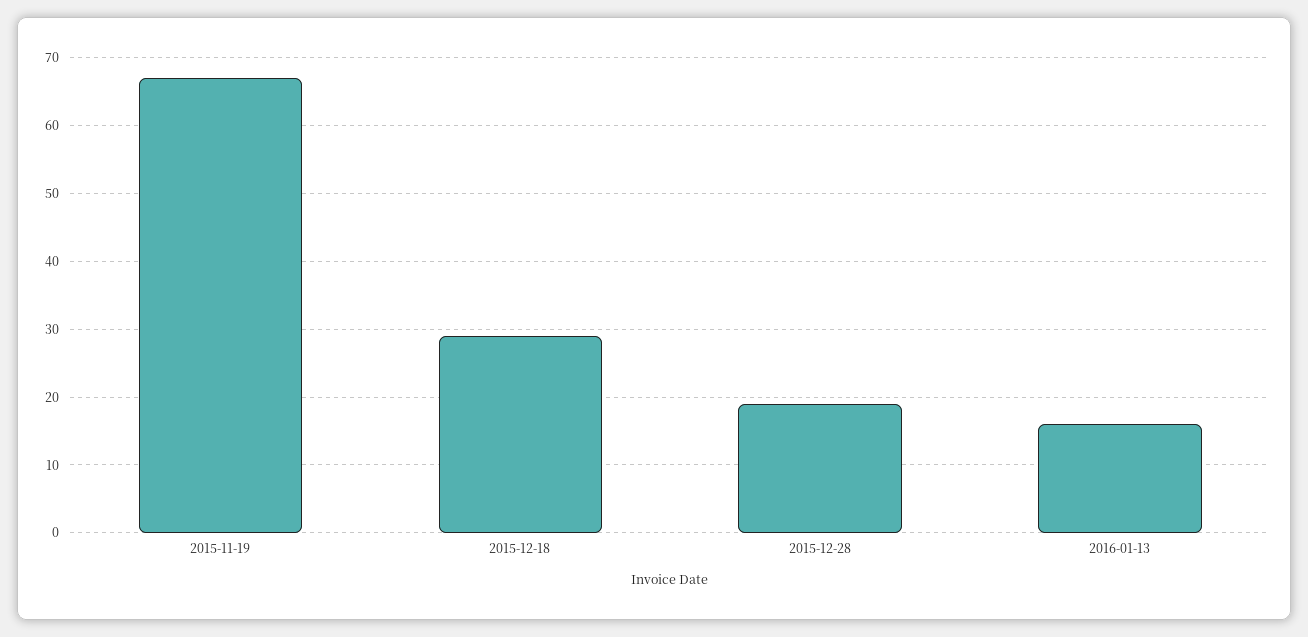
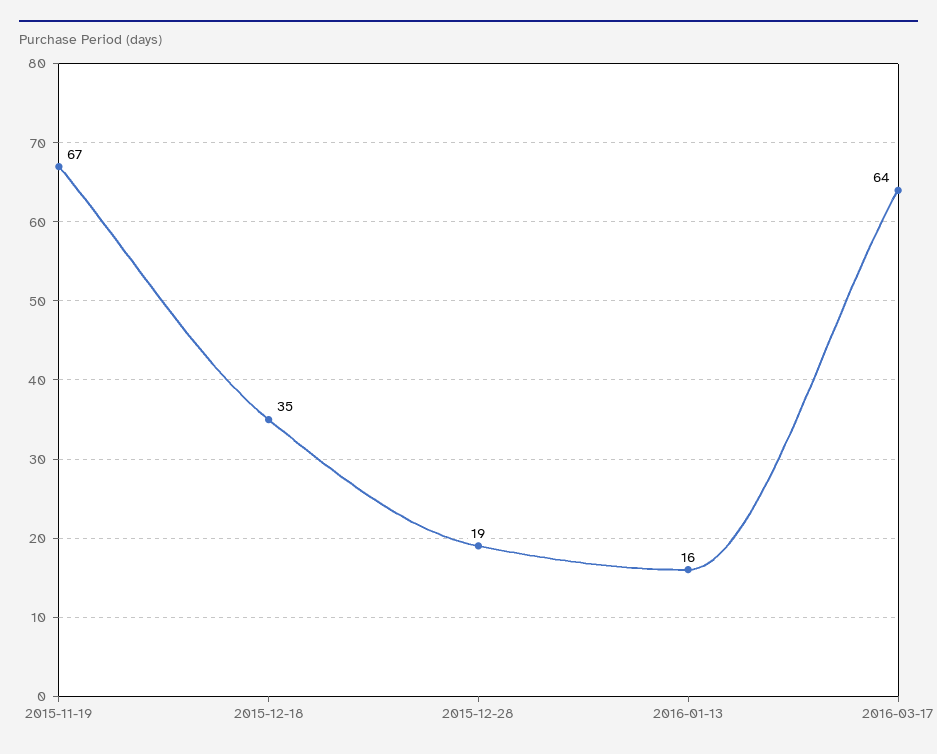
2015-12-18: 29 -> 35
2016-03-17: none -> 64

